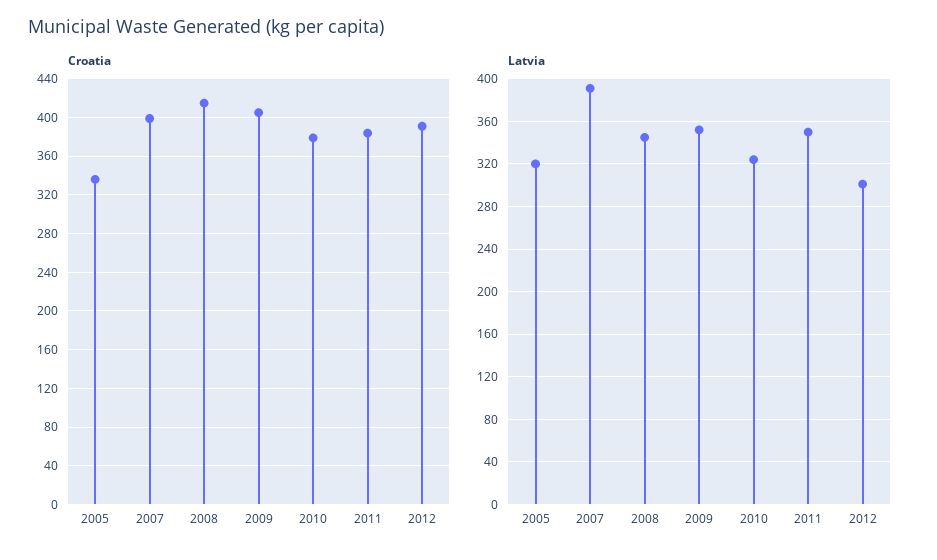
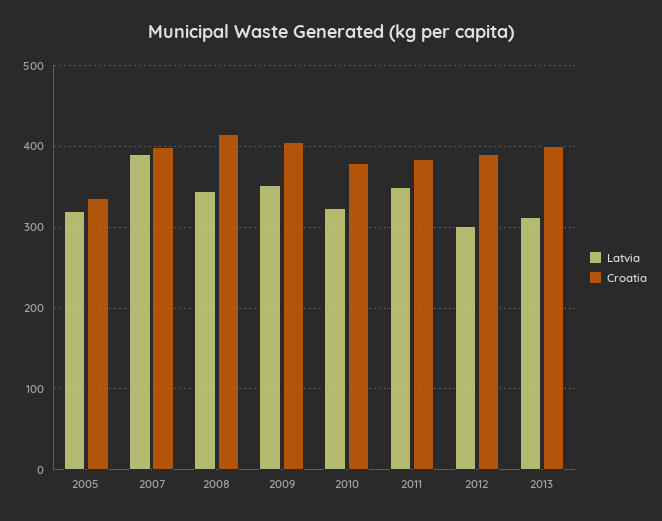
Latvia, 2013: none -> 310
Croatia, 2013: none -> 400

